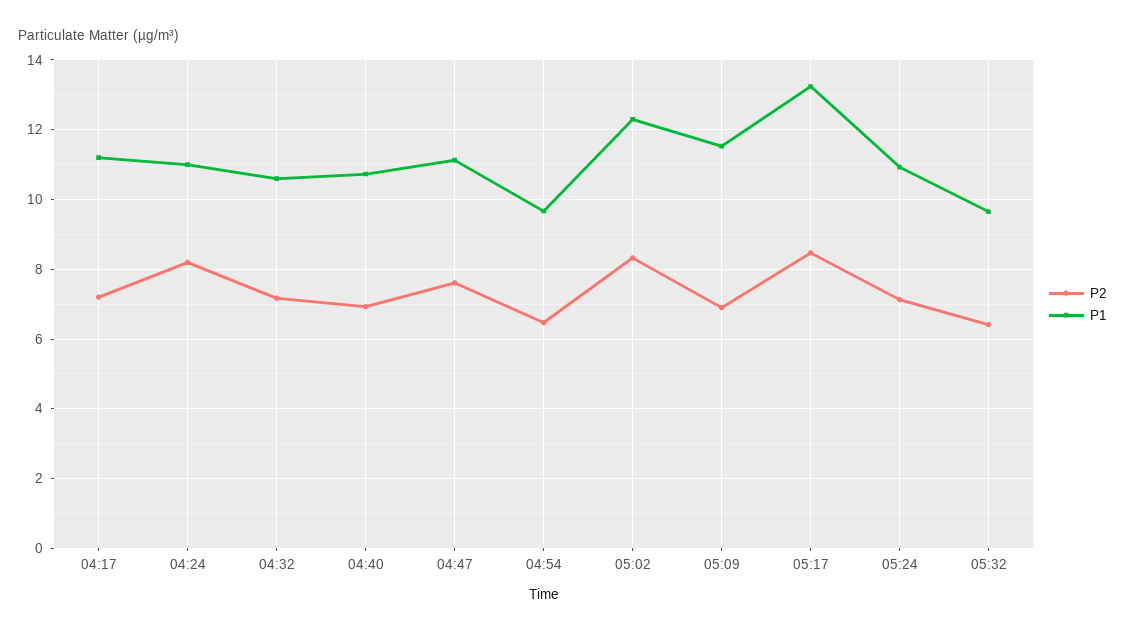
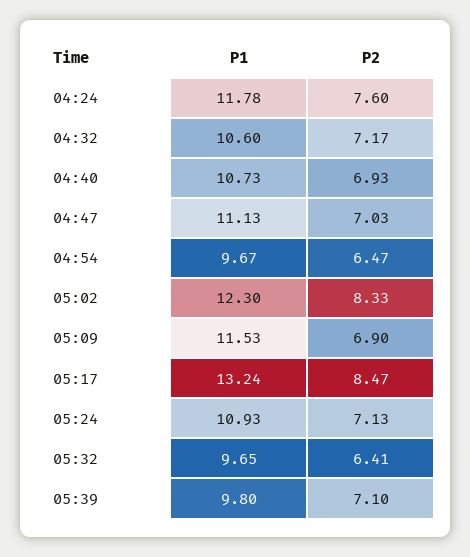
P2, 04:17: 7.2 -> none
P1, 04:17: 11.2 -> none
P2, 04:24: 8.2 -> 7.6
P1, 04:24: 11 -> 11.78
P2, 04:47: 7.6 -> 7.03
P1, 05:39: none -> 9.8
P2, 05:39: none -> 7.1

